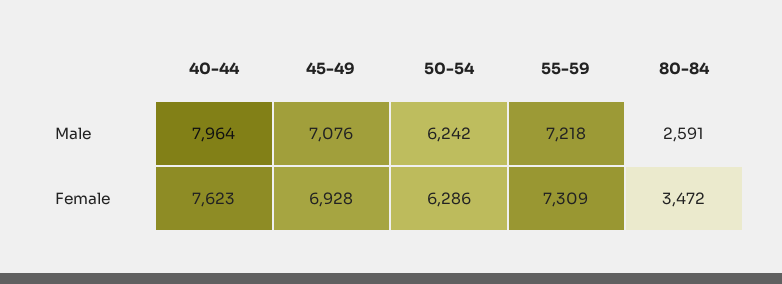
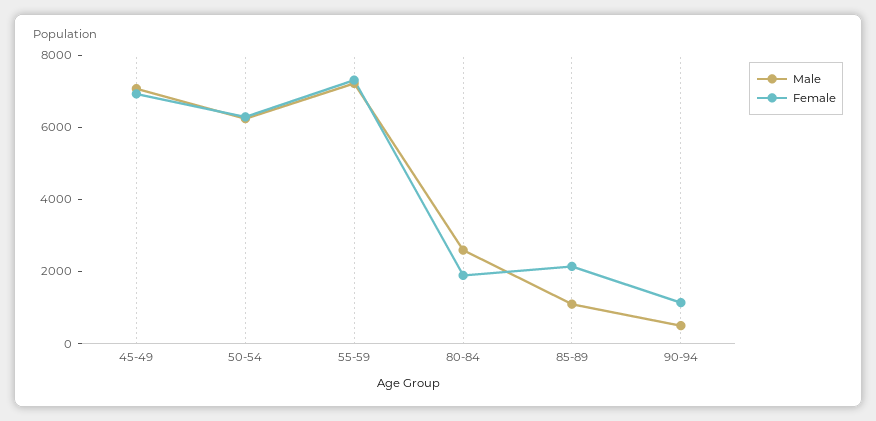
Male, 40-44: 7964 -> none
Female, 40-44: 7623 -> none
Female, 80-84: 3472 -> 2000
Male, 85-89: none -> 1000
Female, 85-89: none -> 2000
Male, 90-94: none -> 500
Female, 90-94: none -> 1000

